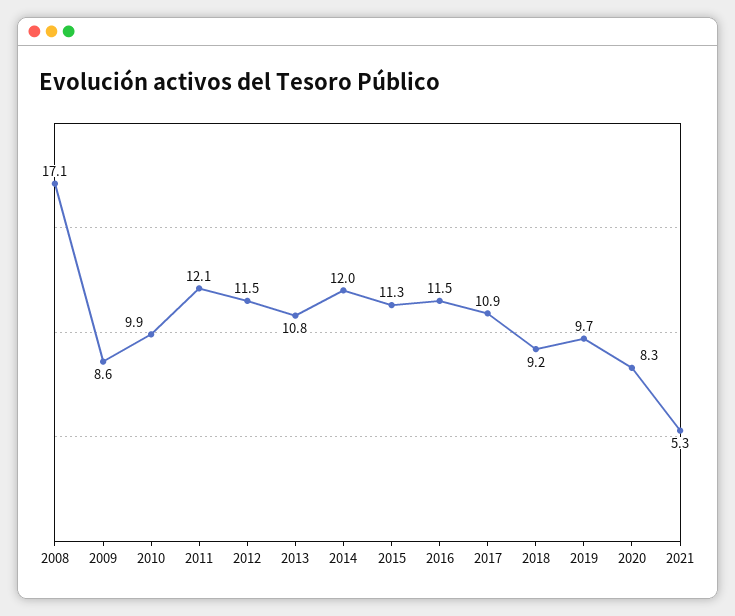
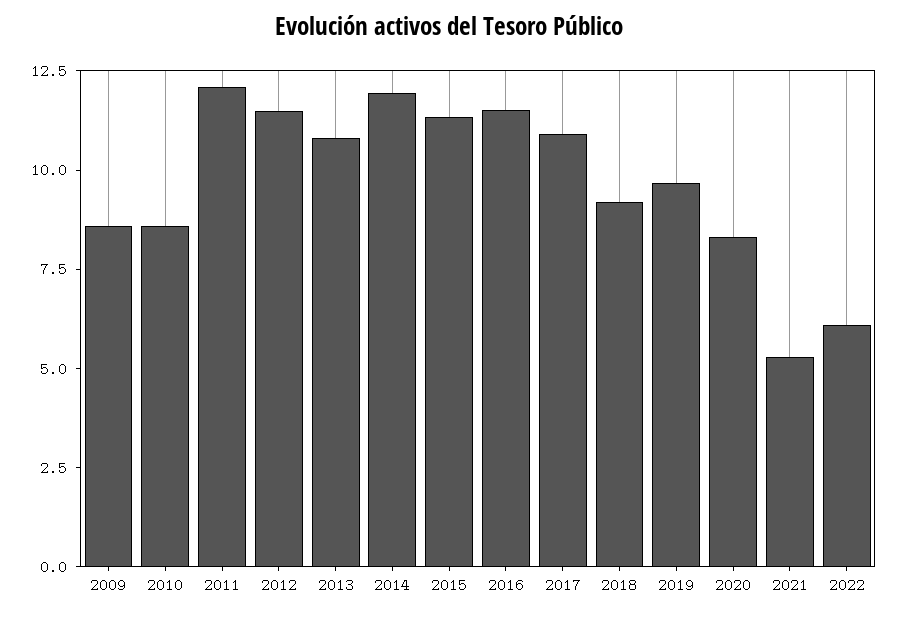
2008: 17.1 -> none
2010: 9.9 -> 8.5
2022: none -> 6

